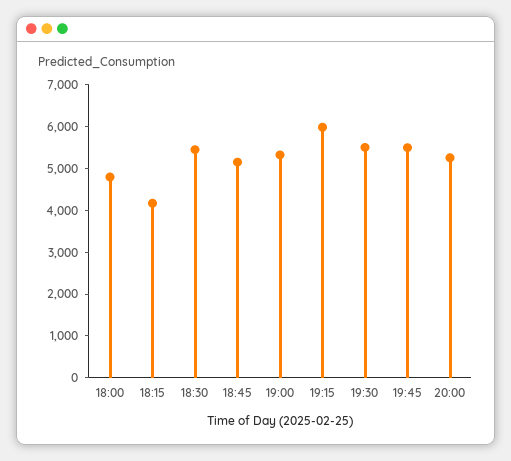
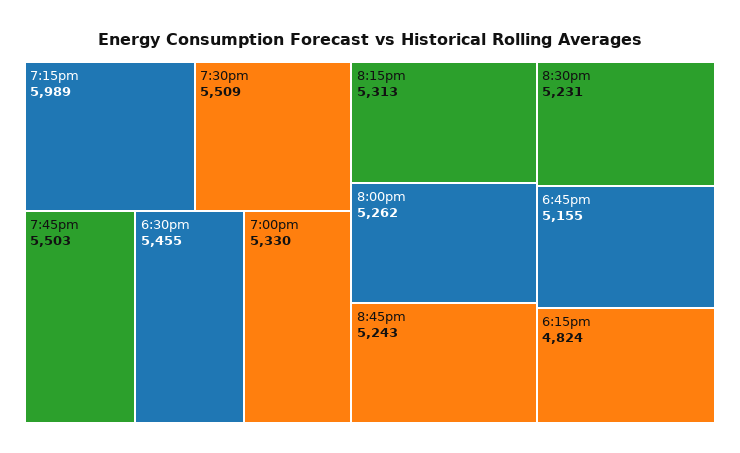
18:00: 4800 -> none
18:15: 4200 -> 4824
8:15pm: none -> 5313
8:45pm: none -> 5243
8:30pm: none -> 5231

